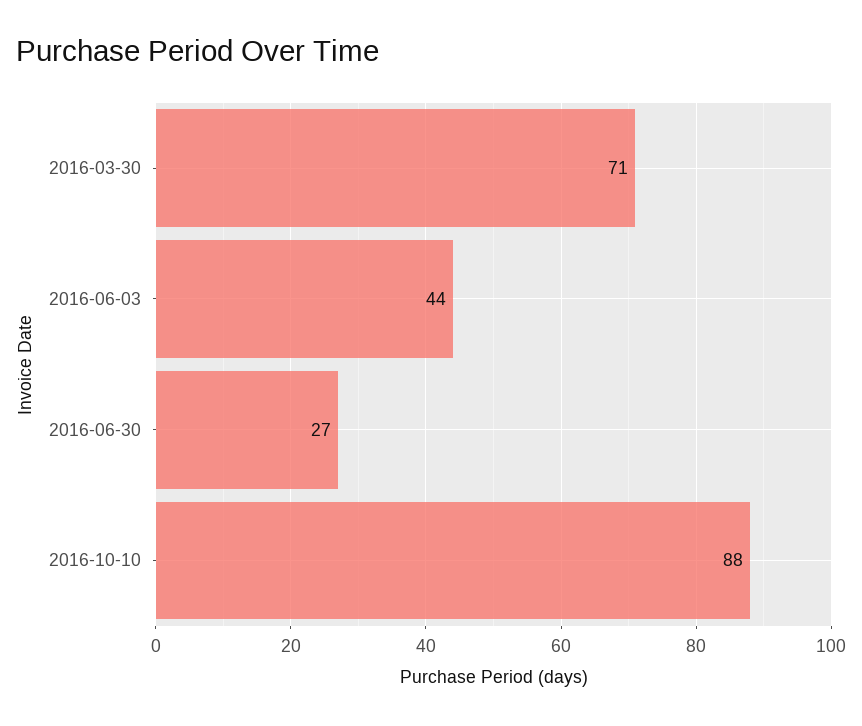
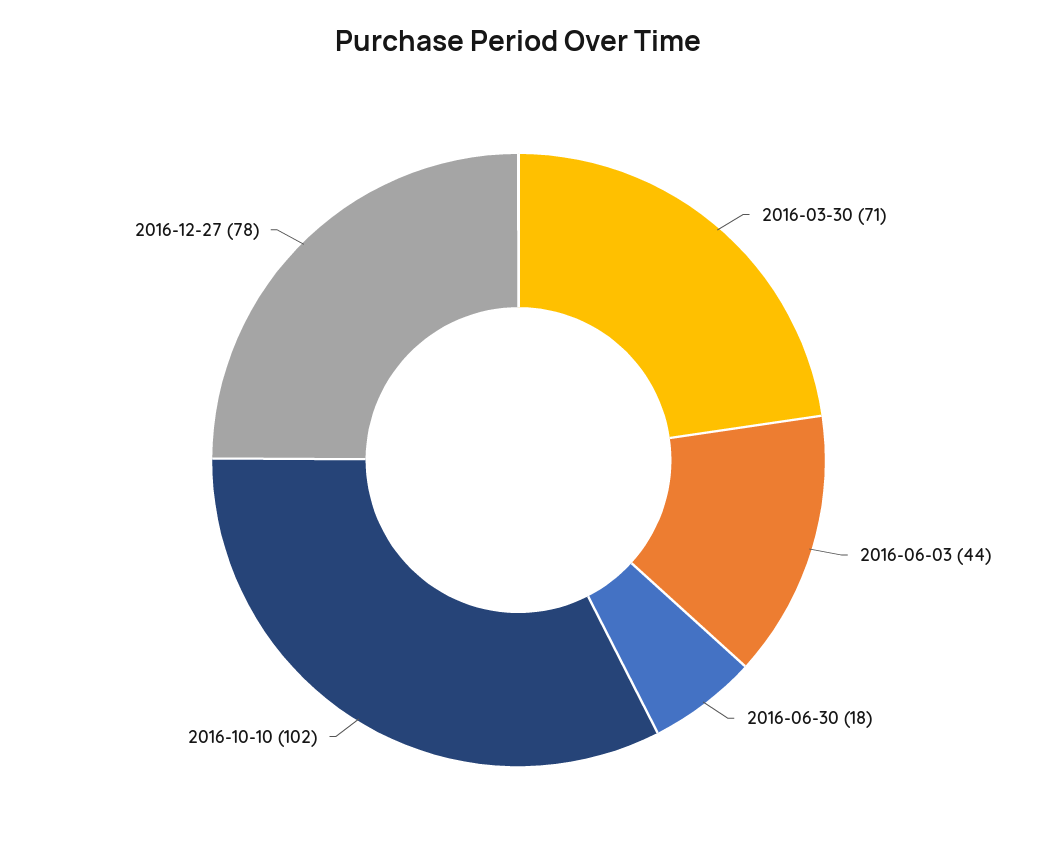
2016-06-30: 27 -> 18
2016-10-10: 88 -> 102
2016-12-27: none -> 78

